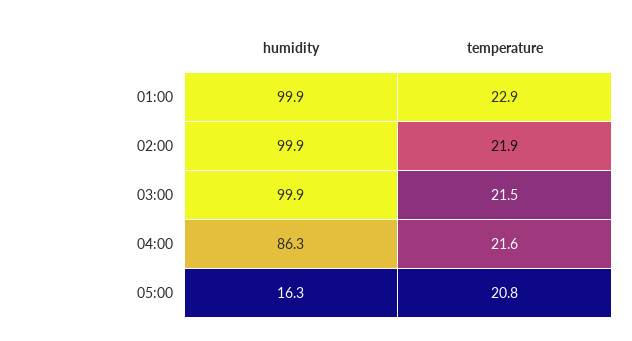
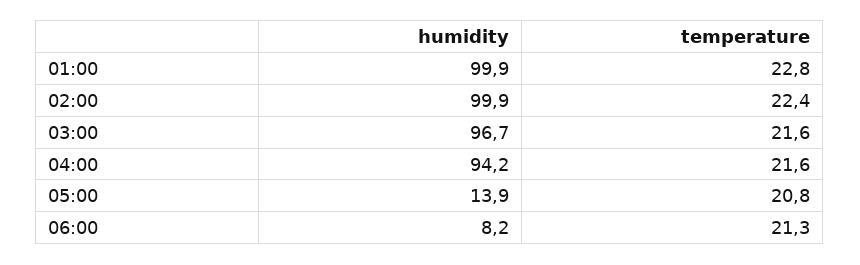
temperature, 01:00: 22.9 -> 22.8
temperature, 02:00: 21.9 -> 22.4
humidity, 03:00: 99.9 -> 96.7
temperature, 03:00: 21.5 -> 21.6
humidity, 04:00: 86.3 -> 94.2
humidity, 05:00: 16.3 -> 13.9
humidity, 06:00: none -> 8.2
temperature, 06:00: none -> 21.3

